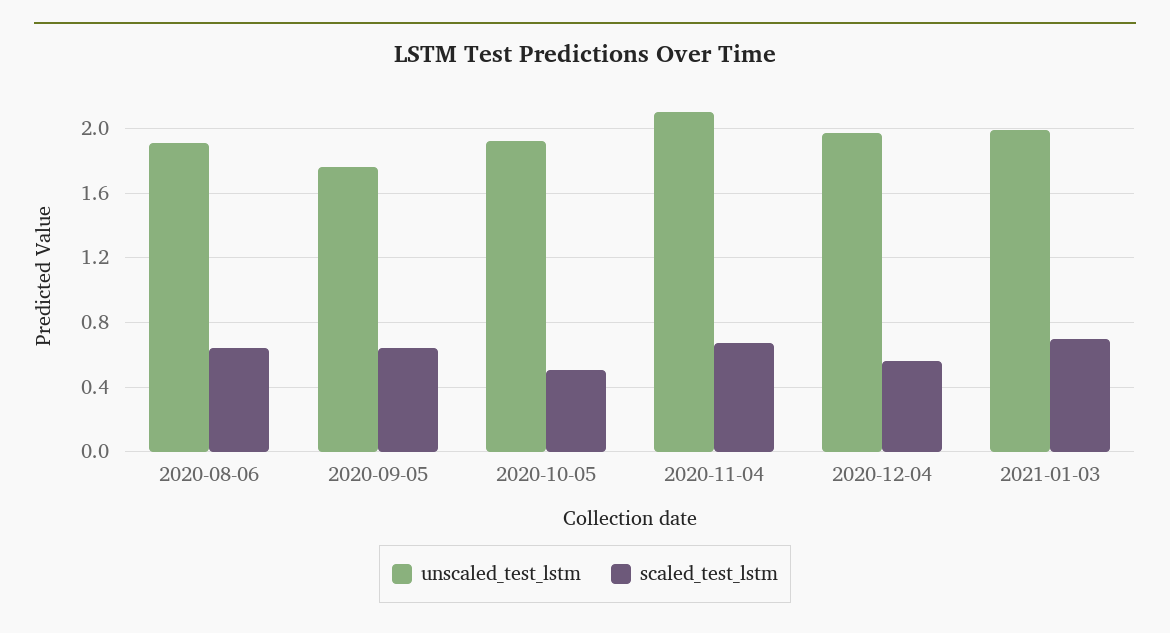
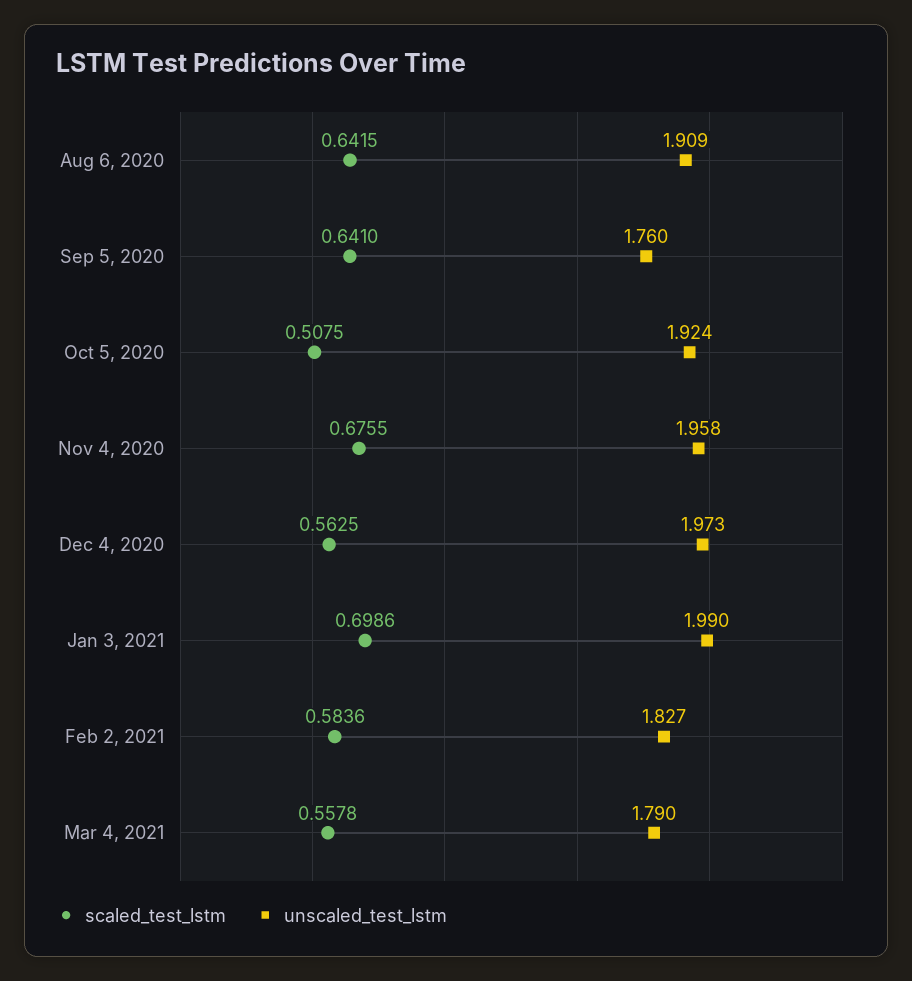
unscaled_test_lstm, 2020-11-04: 2.1 -> 1.958
scaled_test_lstm, Feb 2, 2021: none -> 0.5836
unscaled_test_lstm, Feb 2, 2021: none -> 1.827
scaled_test_lstm, Mar 4, 2021: none -> 0.5578
unscaled_test_lstm, Mar 4, 2021: none -> 1.79

